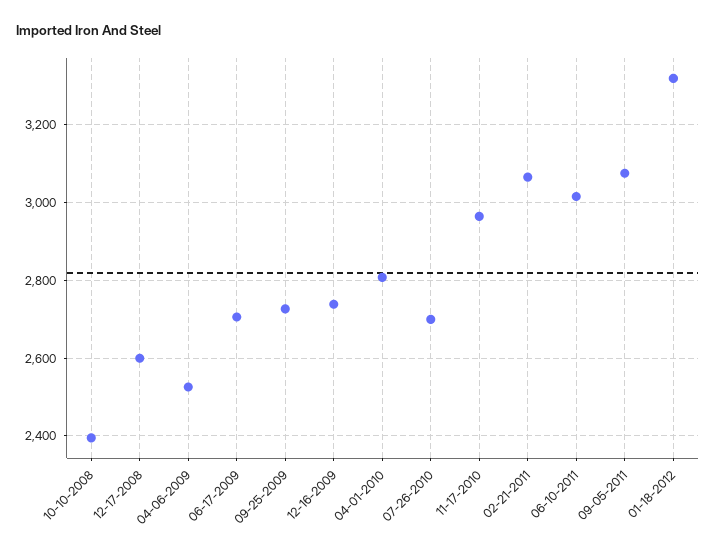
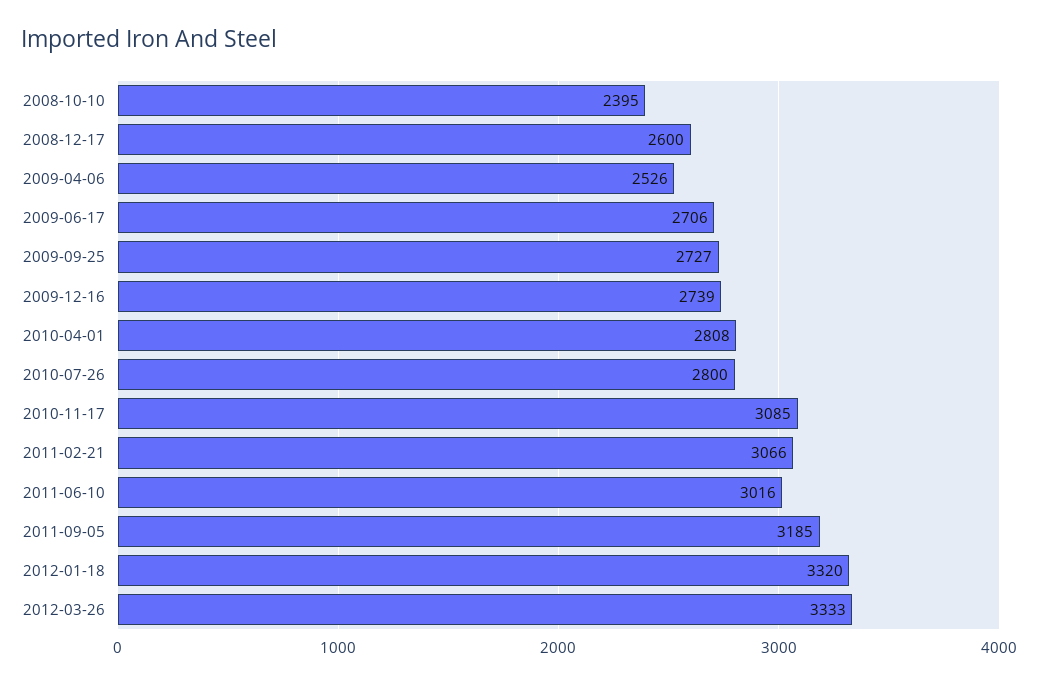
07-26-2010: 2700 -> 2800
11-17-2010: 2960 -> 3085
09-05-2011: 3080 -> 3185
2012-03-26: none -> 3333

